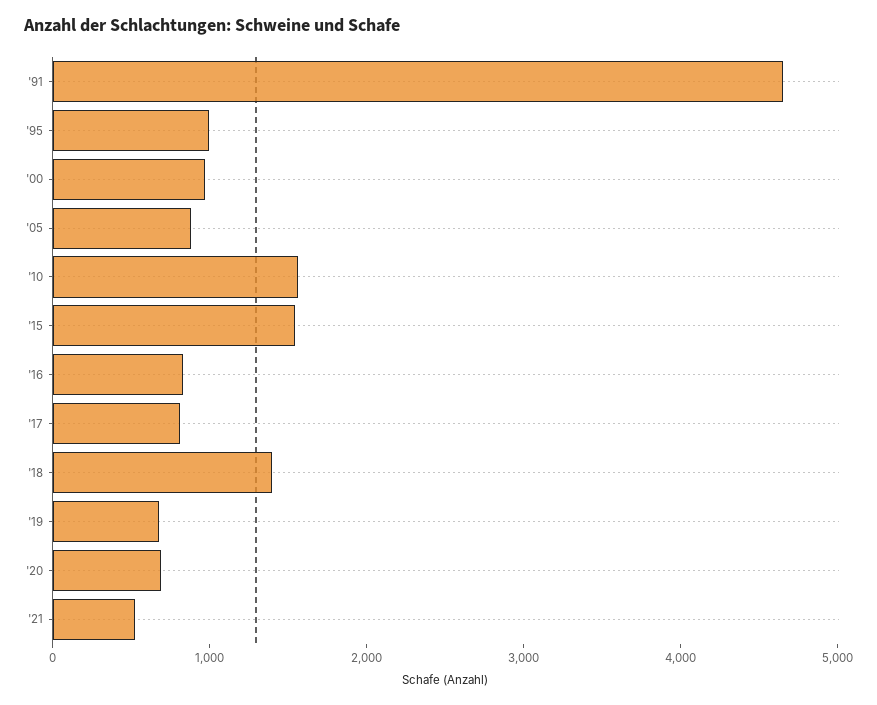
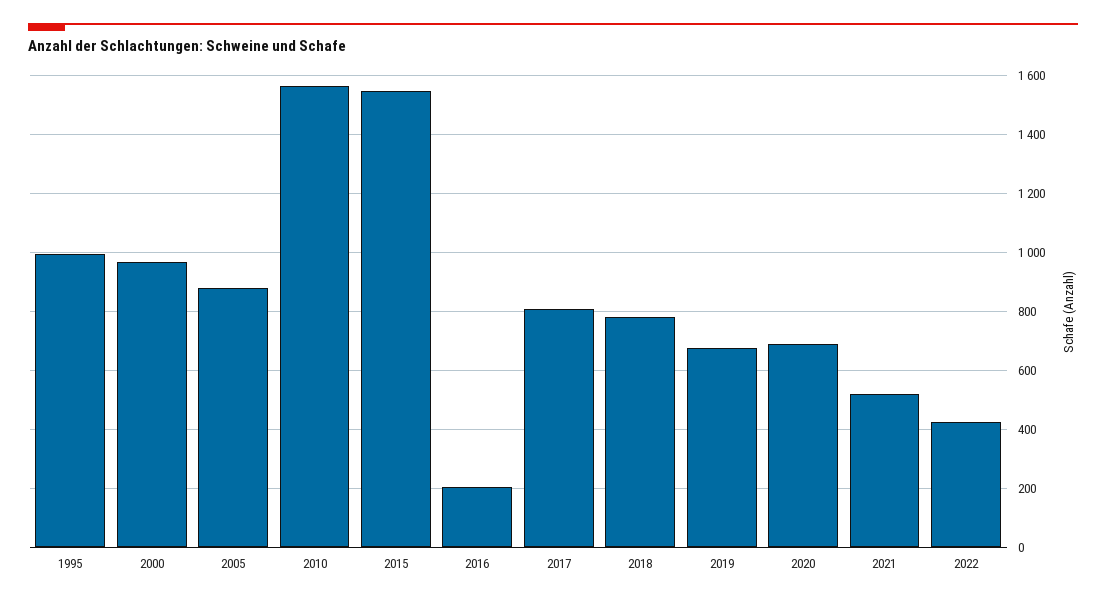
'91: 4600 -> none
'16: 800 -> 200
'18: 1400 -> 775
2022: none -> 425

